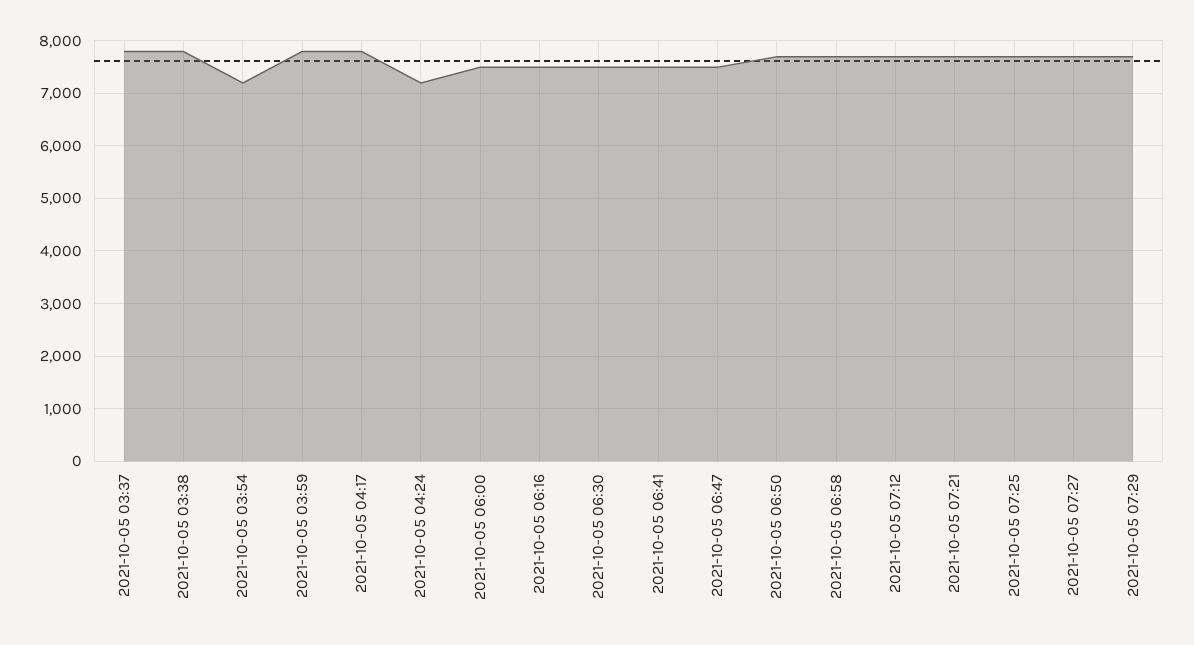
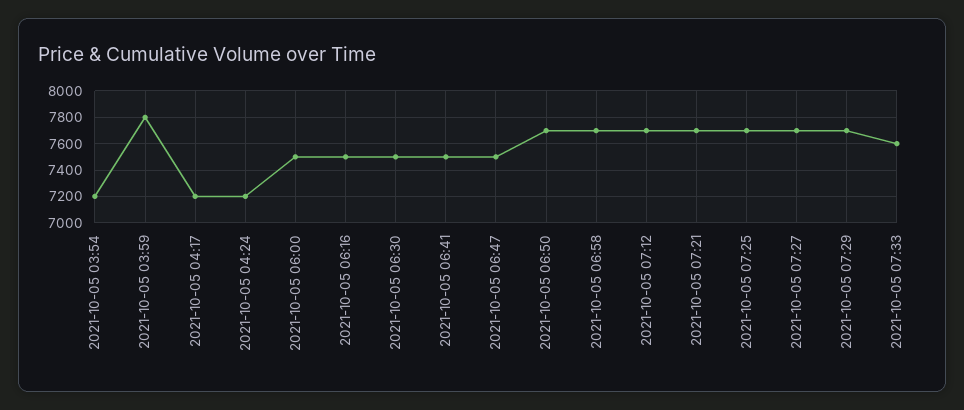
2021-10-05 03:37: 7800 -> none
2021-10-05 03:38: 7800 -> none
2021-10-05 04:17: 7800 -> 7200
2021-10-05 07:33: none -> 7600

